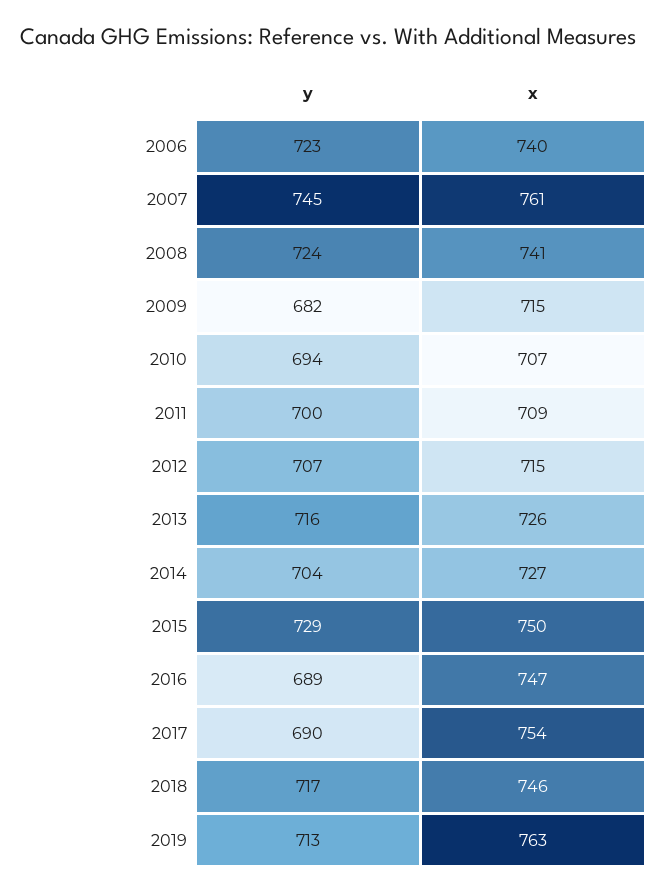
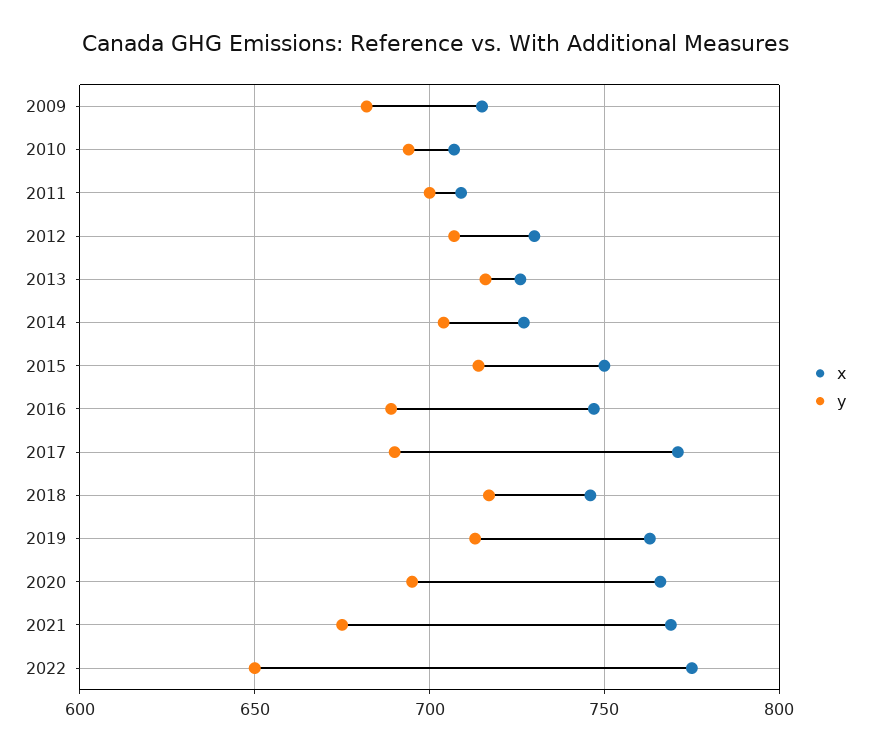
y, 2006: 723 -> none
x, 2006: 740 -> none
y, 2007: 745 -> none
x, 2007: 761 -> none
y, 2008: 724 -> none
x, 2008: 741 -> none
x, 2012: 715 -> 730
y, 2015: 729 -> 715
x, 2017: 754 -> 770
x, 2020: none -> 765
y, 2020: none -> 695
x, 2021: none -> 770
y, 2021: none -> 675
x, 2022: none -> 775
y, 2022: none -> 650

